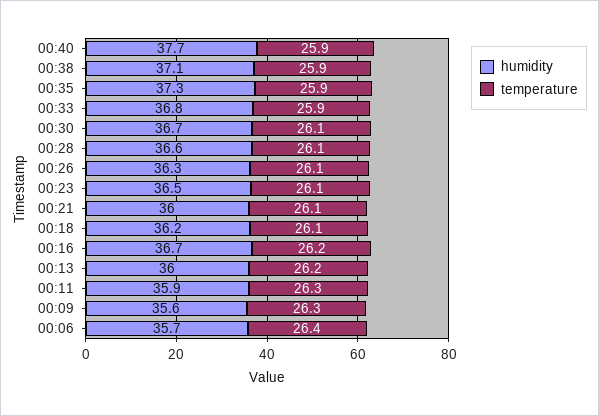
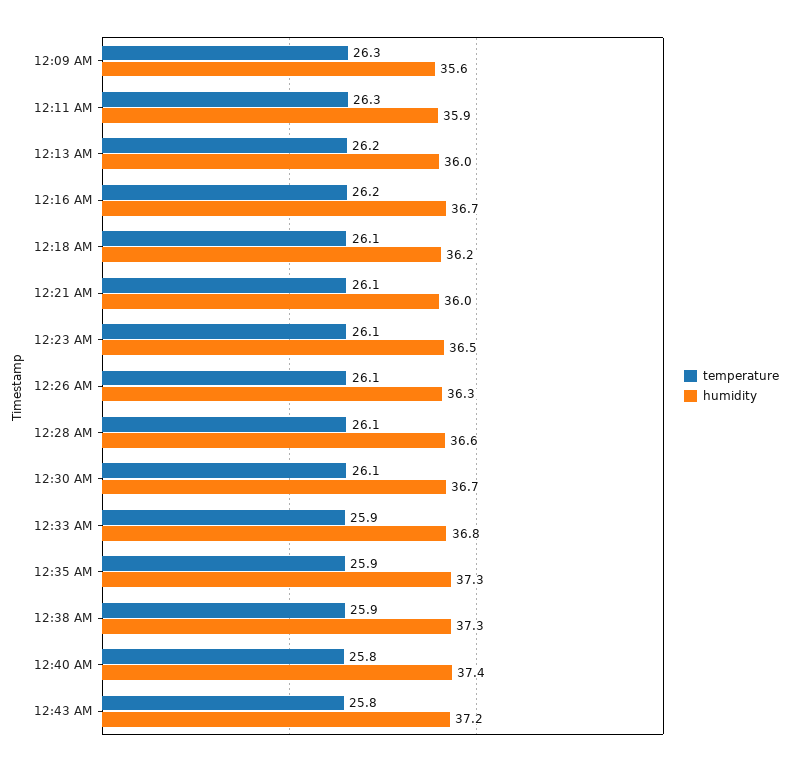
humidity, 00:40: 37.7 -> 37.4
temperature, 00:40: 25.9 -> 25.8
humidity, 00:38: 37.1 -> 37.3
humidity, 00:06: 35.7 -> none
temperature, 00:06: 26.4 -> none
temperature, 12:43 AM: none -> 25.8
humidity, 12:43 AM: none -> 37.2

